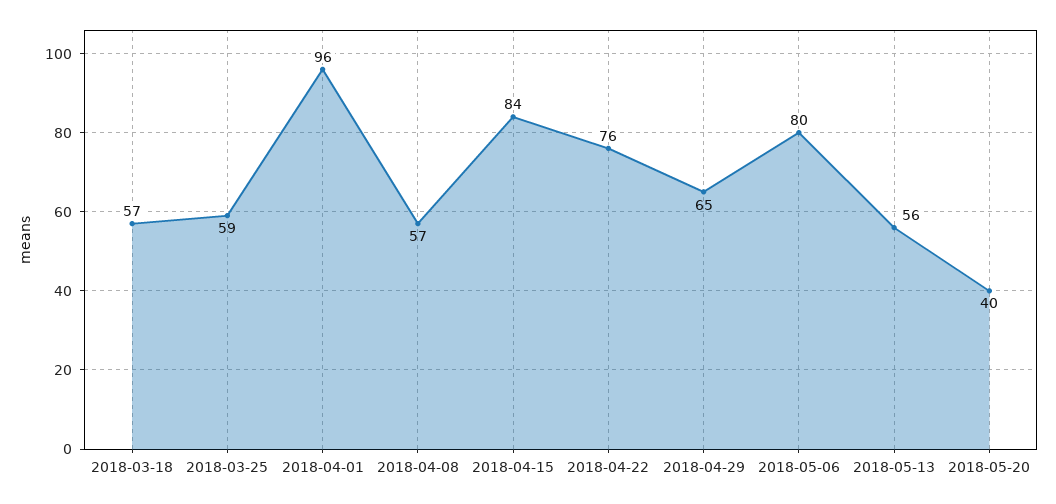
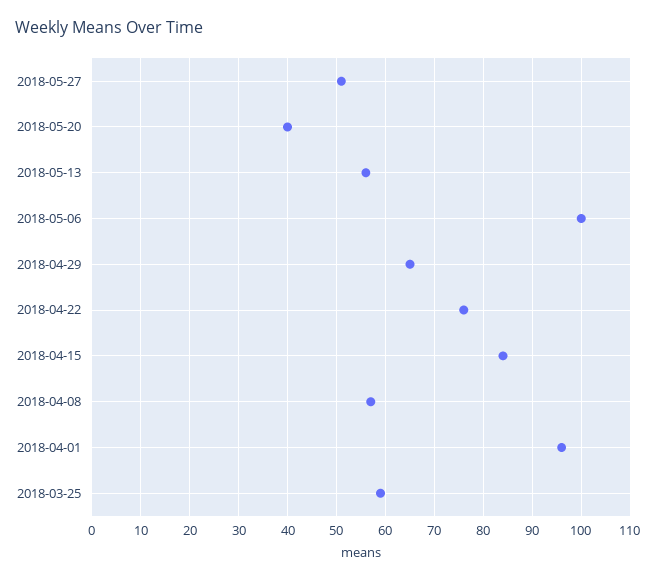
2018-03-18: 57 -> none
2018-05-06: 80 -> 100
2018-05-27: none -> 50

